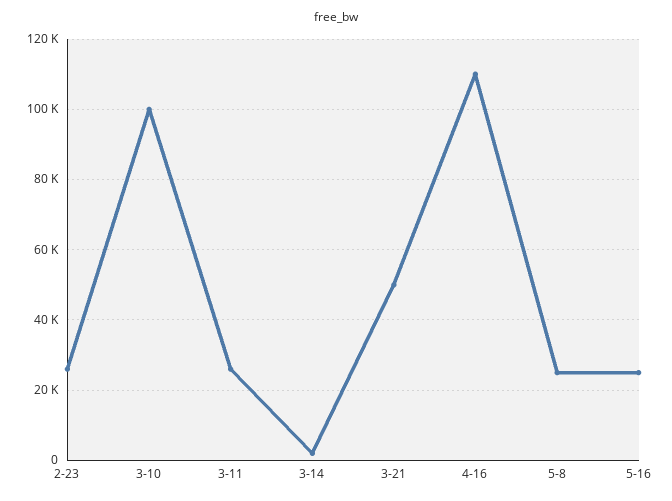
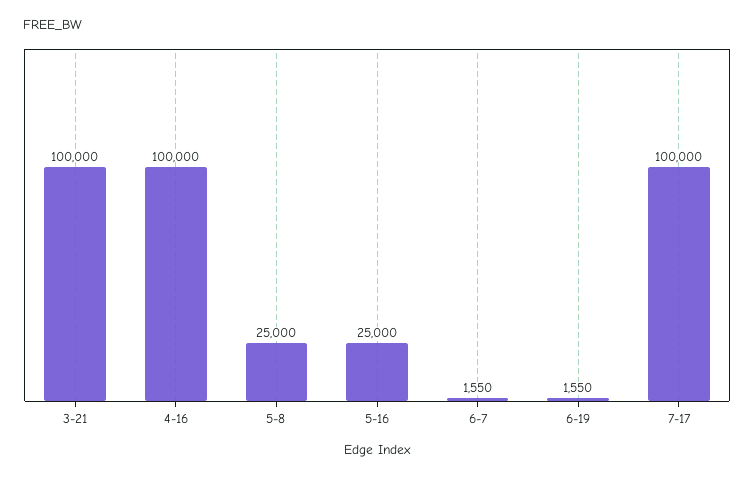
2-23: 26000 -> none
3-10: 100000 -> none
3-11: 26000 -> none
3-14: 2000 -> none
3-21: 50000 -> 100000
4-16: 110000 -> 100000
6-7: none -> 1550
6-19: none -> 1550
7-17: none -> 100000

